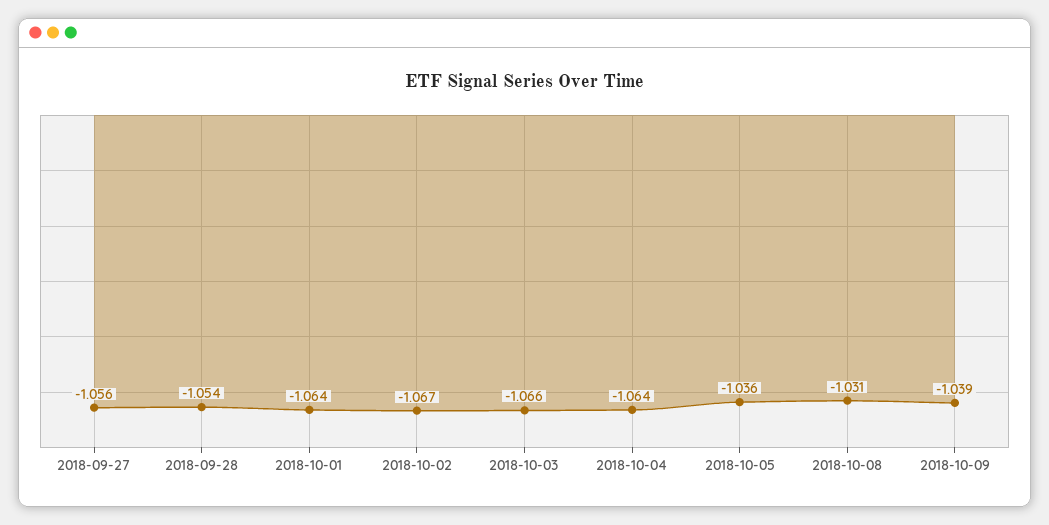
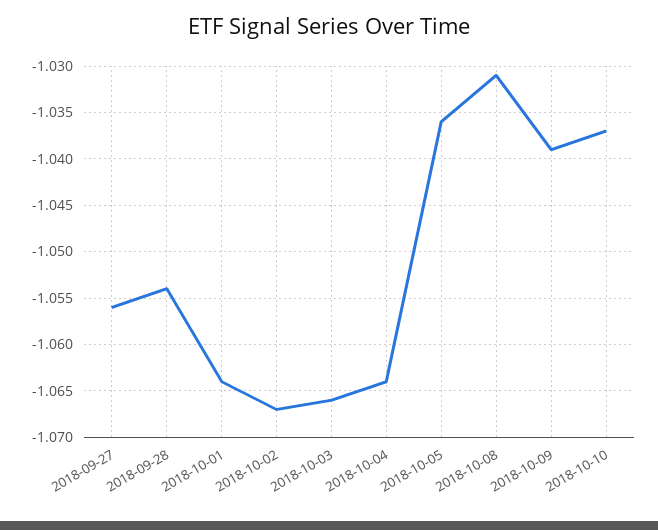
2018-10-10: none -> -1.037

